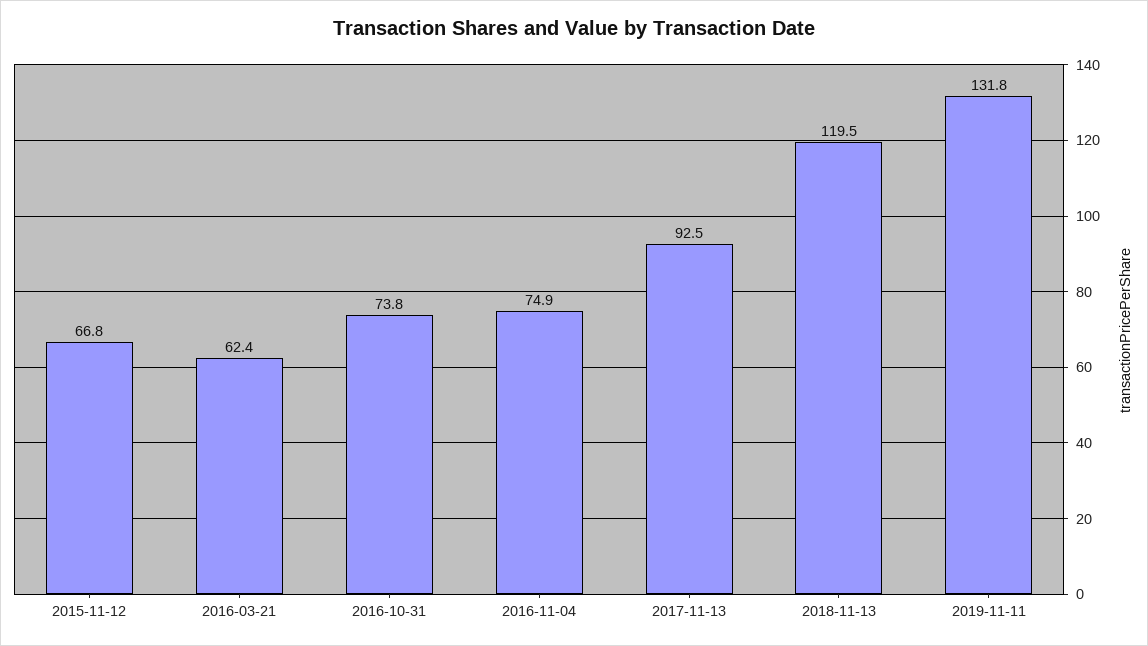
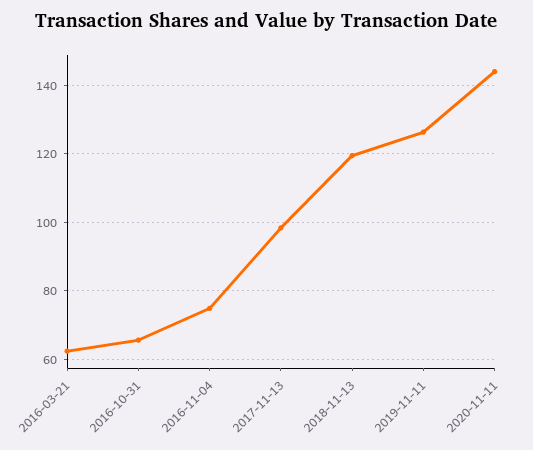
2015-11-12: 66.8 -> none
2016-10-31: 73.8 -> 66
2017-11-13: 92.5 -> 98
2019-11-11: 131.8 -> 126
2020-11-11: none -> 144

